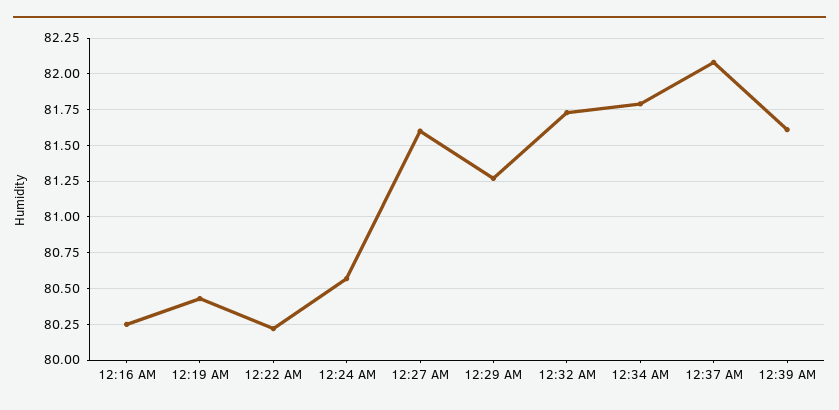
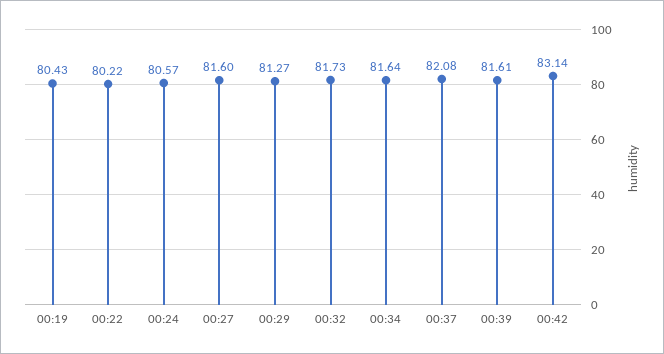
12:16 AM: 80.25 -> none
12:34 AM: 81.8 -> 81.64
00:42: none -> 83.14

